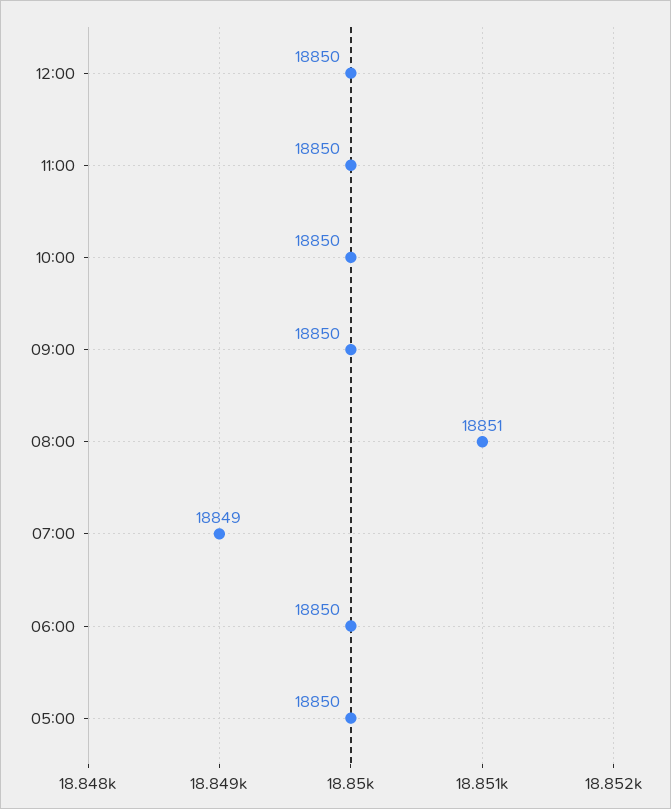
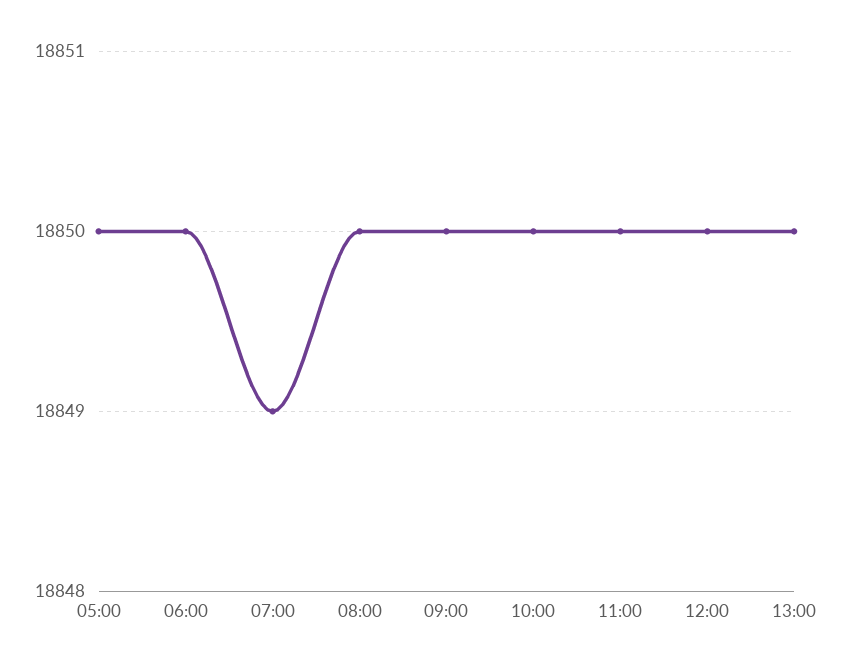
08:00: 18851 -> 18850
13:00: none -> 18850

